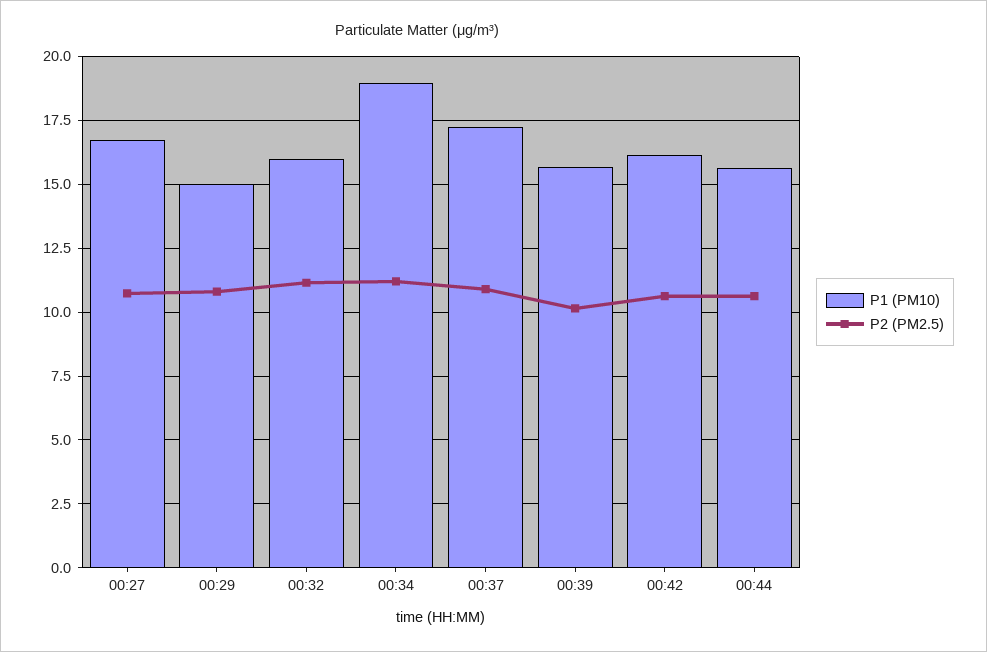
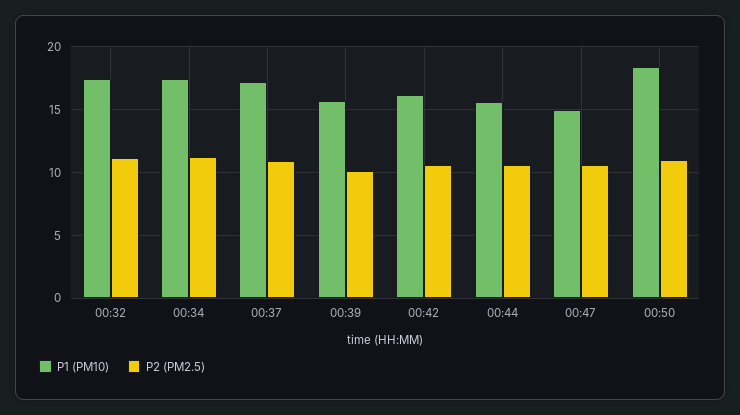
P1 (PM10), 00:27: 16.75 -> none
P2 (PM2.5), 00:27: 10.75 -> none
P1 (PM10), 00:29: 15 -> none
P2 (PM2.5), 00:29: 10.75 -> none
P1 (PM10), 00:32: 16 -> 17.5
P1 (PM10), 00:34: 19 -> 17.5
P1 (PM10), 00:47: none -> 15
P2 (PM2.5), 00:47: none -> 10.5
P1 (PM10), 00:50: none -> 18.5
P2 (PM2.5), 00:50: none -> 11

